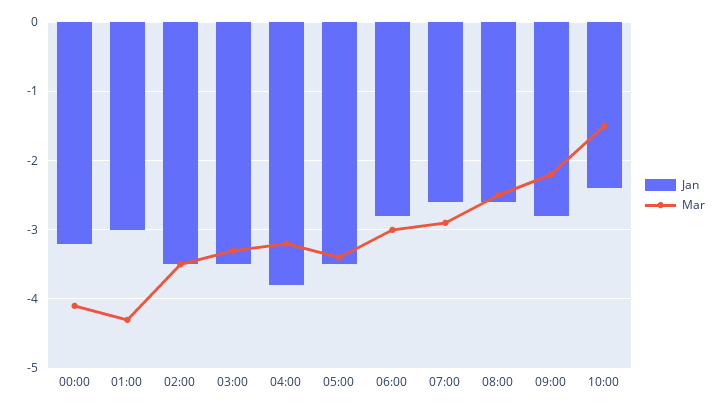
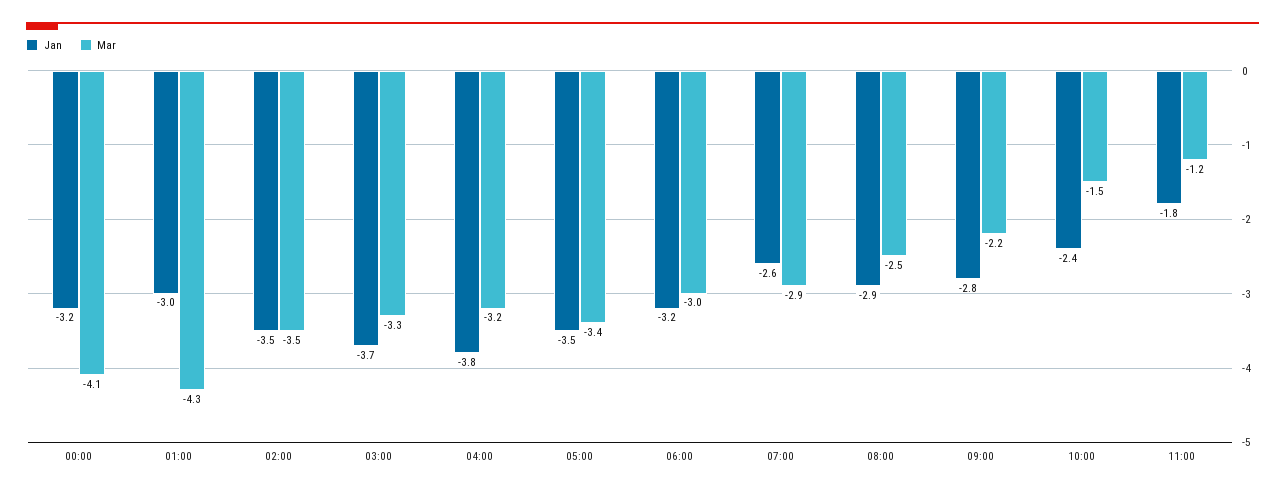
Jan, 03:00: -3.5 -> -3.7
Jan, 06:00: -2.8 -> -3.2
Jan, 08:00: -2.6 -> -2.9
Jan, 11:00: none -> -1.8
Mar, 11:00: none -> -1.2

